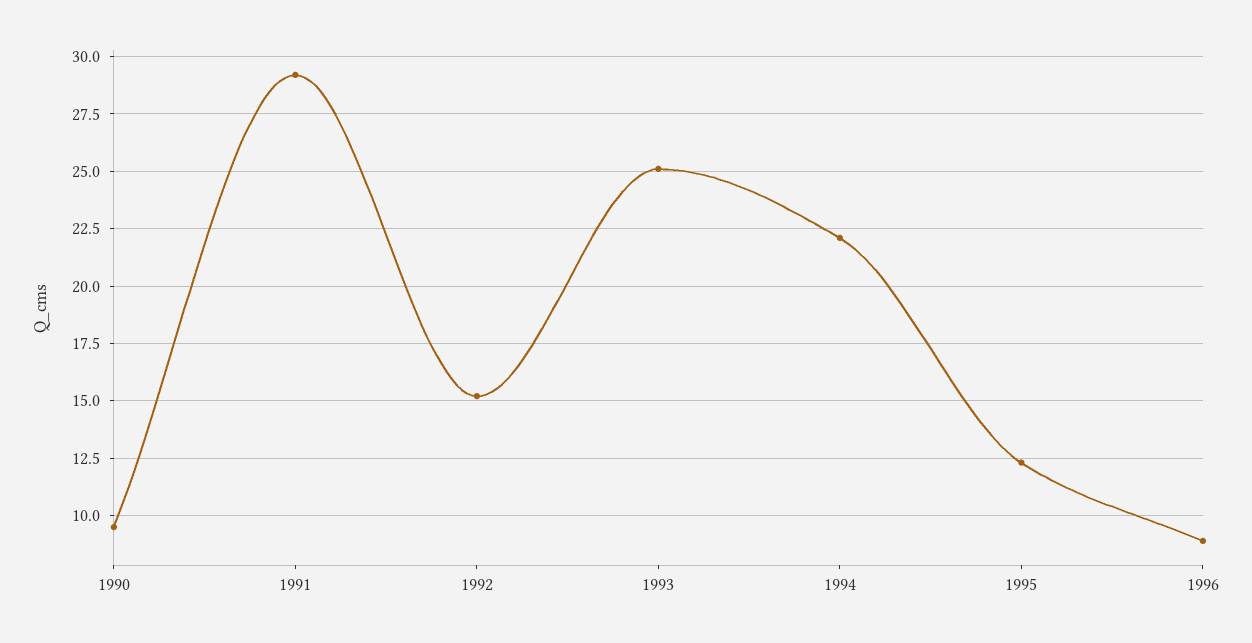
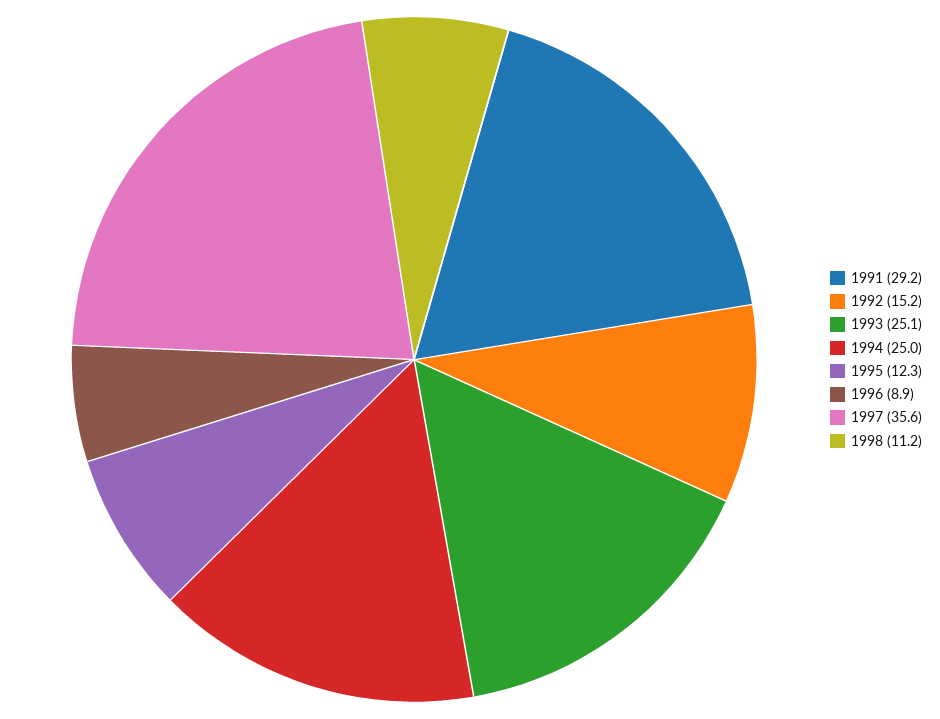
1990: 9.5 -> none
1994: 22 -> 25
1997: none -> 35.6
1998: none -> 11.2

